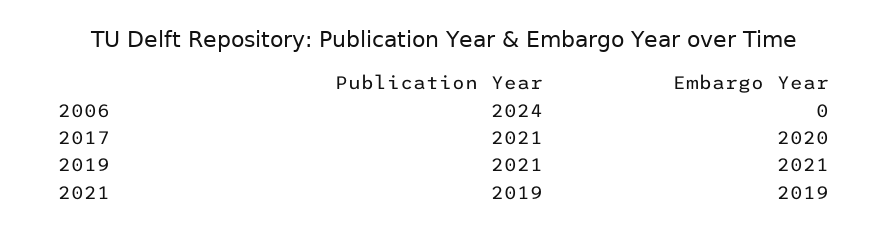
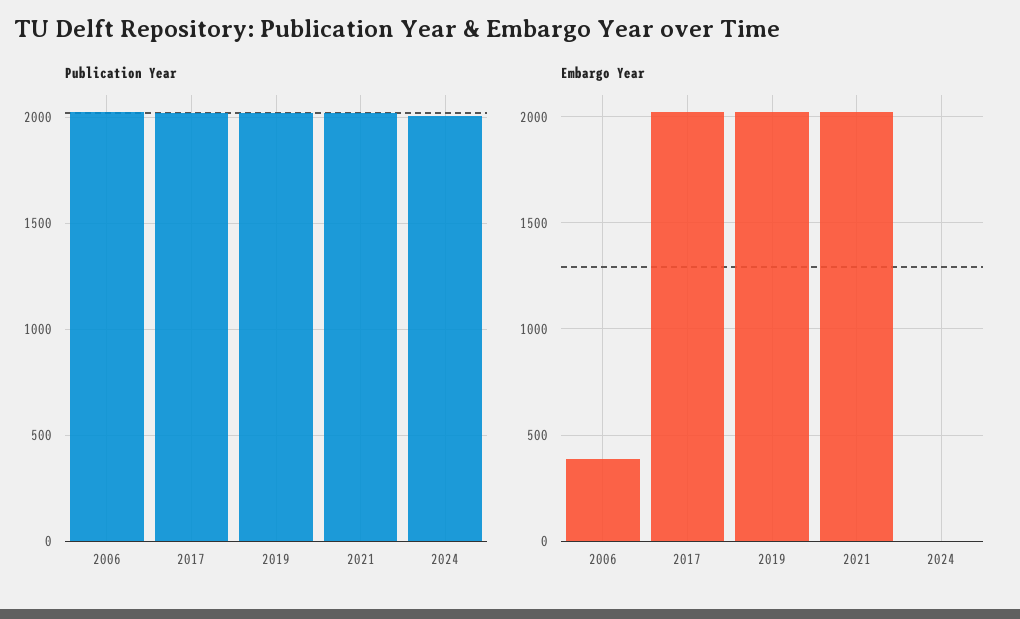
Embargo Year, 2006: 0 -> 400
Publication Year, 2024: none -> 2000
Embargo Year, 2024: none -> 0

